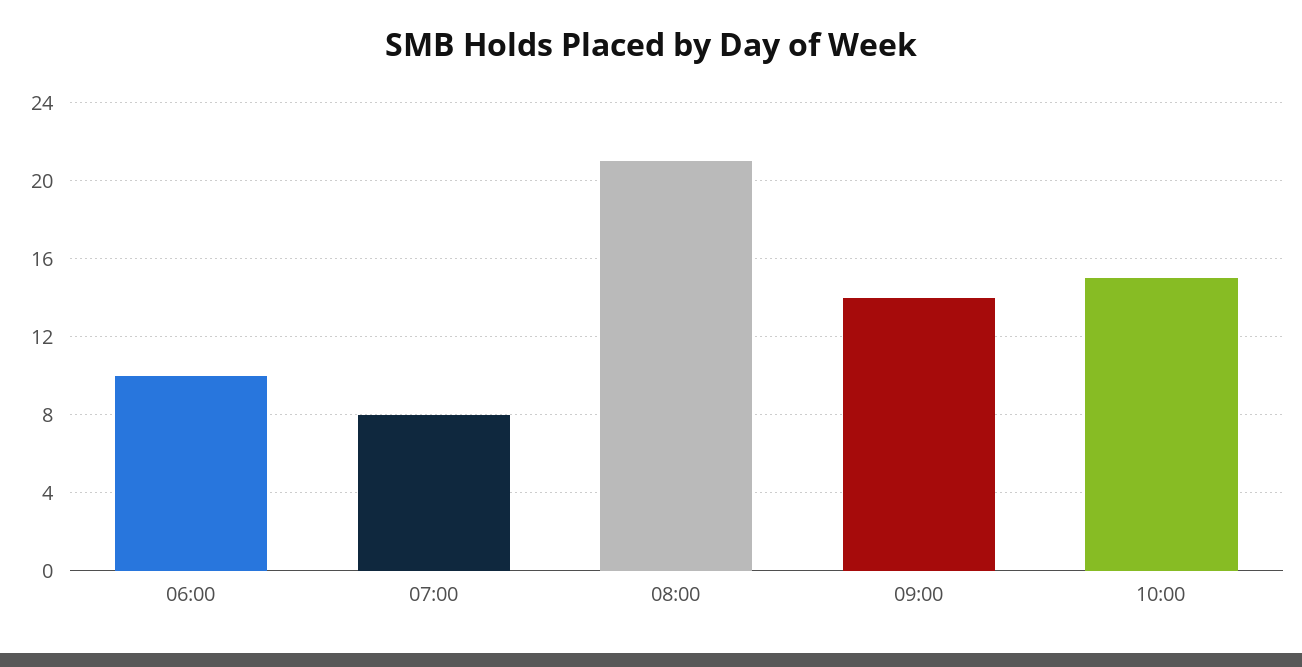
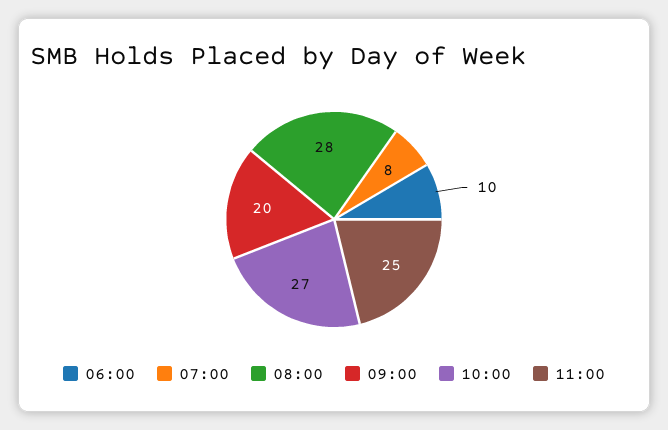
08:00: 21 -> 28
09:00: 14 -> 20
10:00: 15 -> 27
11:00: none -> 25

